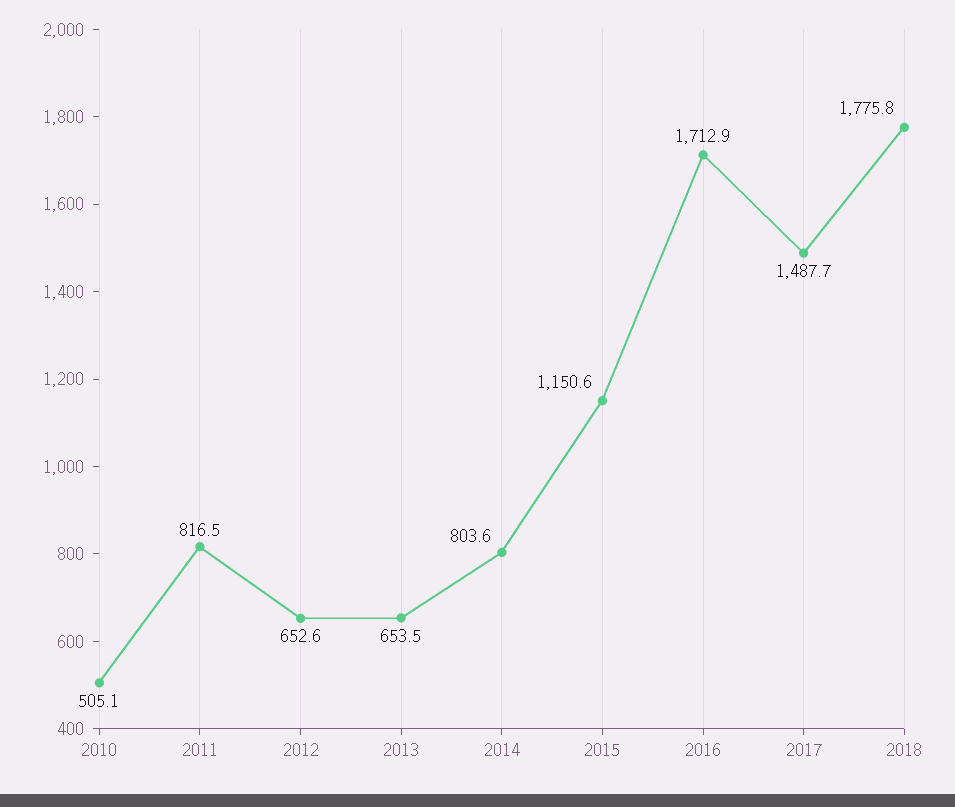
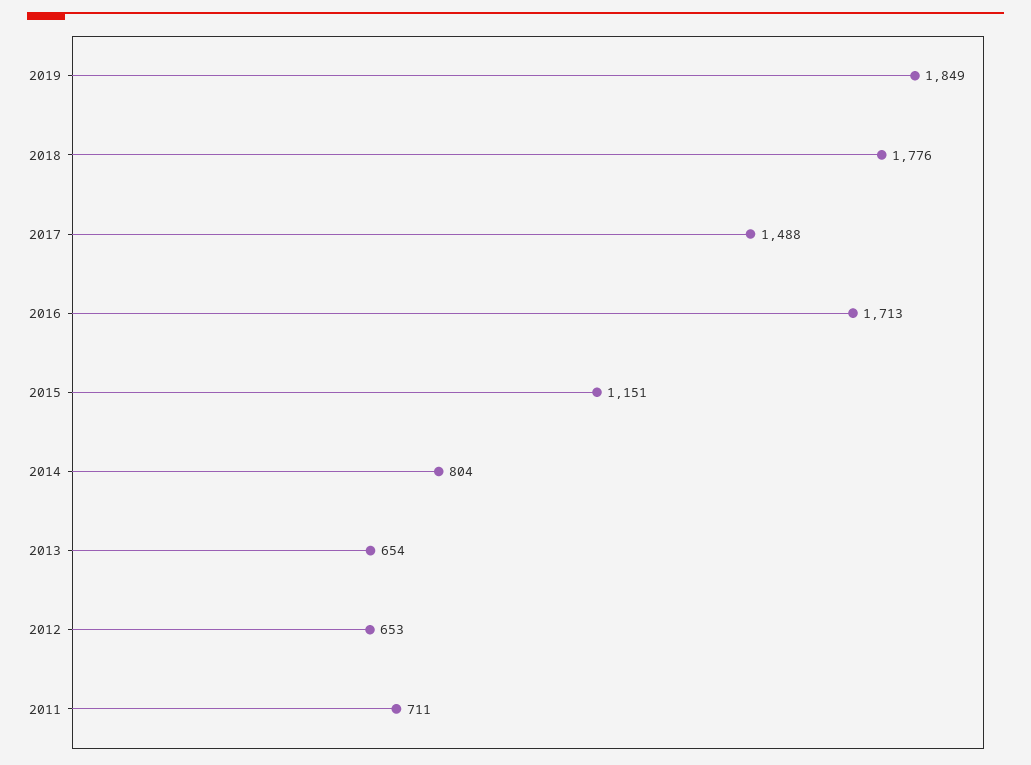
2010: 505.1 -> none
2011: 816.5 -> 711
2019: none -> 1849

